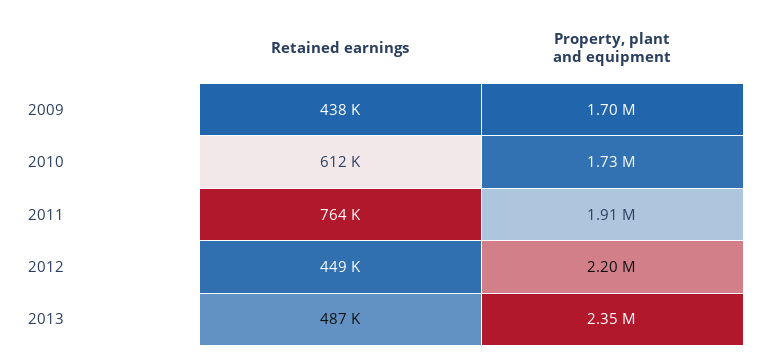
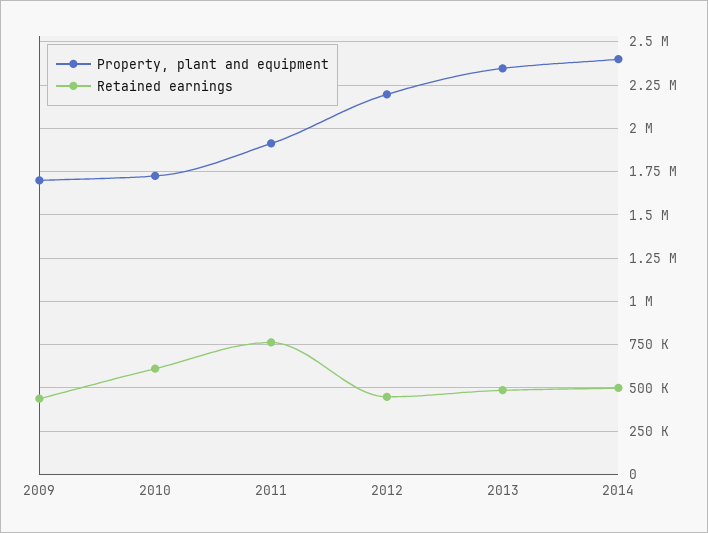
Property, plant and equipment, 2014: none -> 2400000
Retained earnings, 2014: none -> 500000

